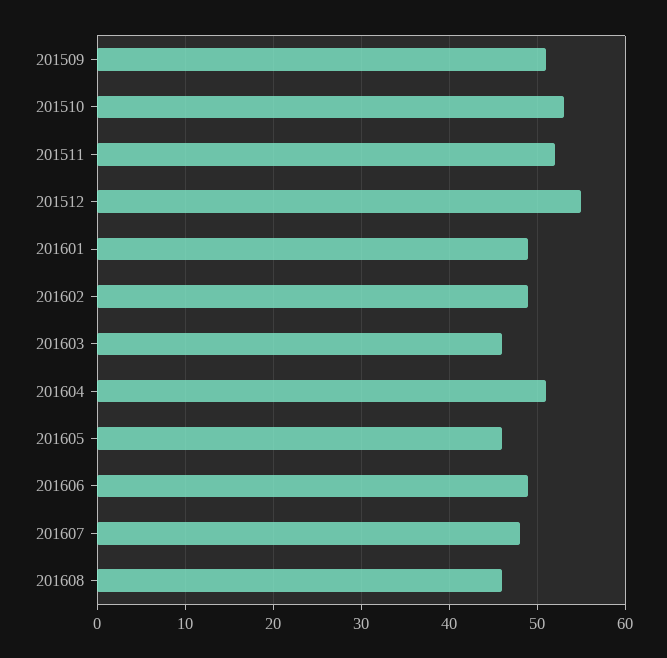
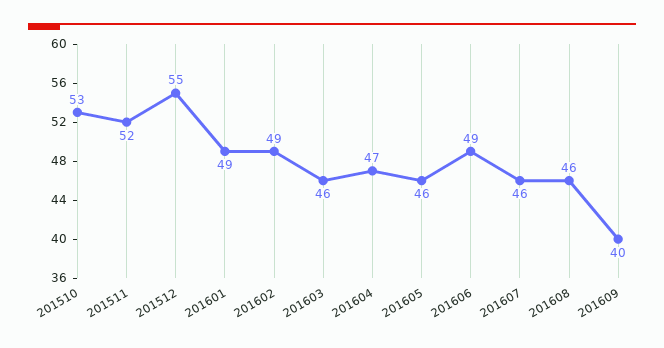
201509: 51 -> none
201604: 51 -> 47
201607: 48 -> 46
201609: none -> 40

